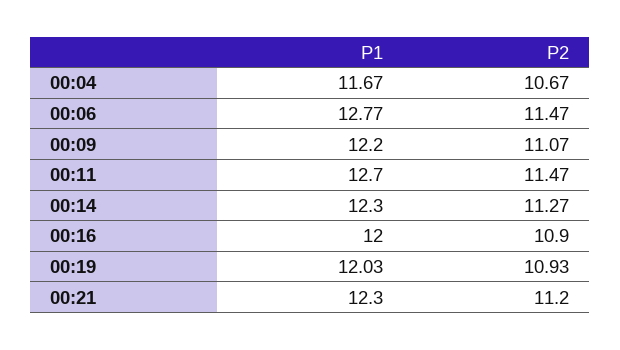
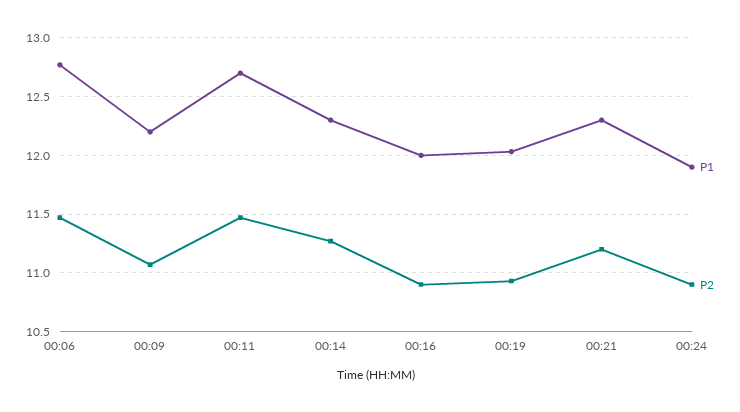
P1, 00:04: 11.67 -> none
P2, 00:04: 10.67 -> none
P1, 00:24: none -> 11.9
P2, 00:24: none -> 10.9

